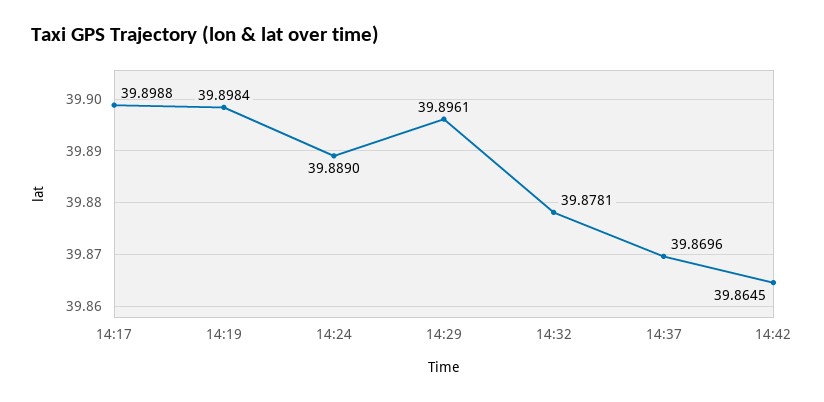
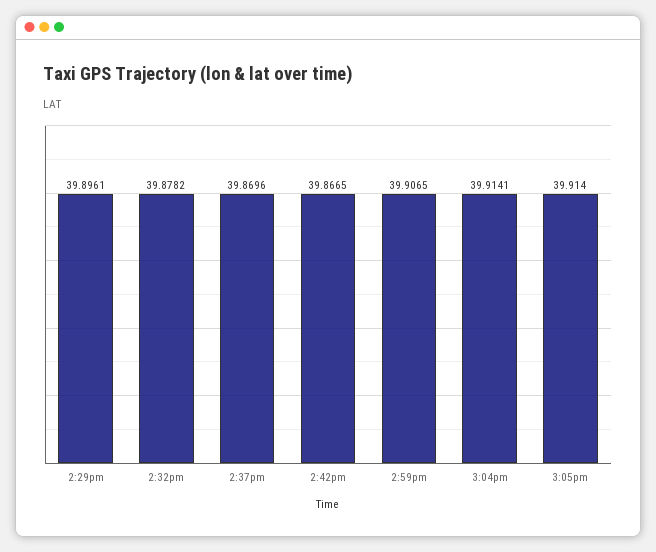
14:17: 39.8988 -> none
14:19: 39.8984 -> none
14:24: 39.889 -> none
14:32: 39.8781 -> 39.8782
14:42: 39.8645 -> 39.8665
2:59pm: none -> 39.9065
3:04pm: none -> 39.9141
3:05pm: none -> 39.914

